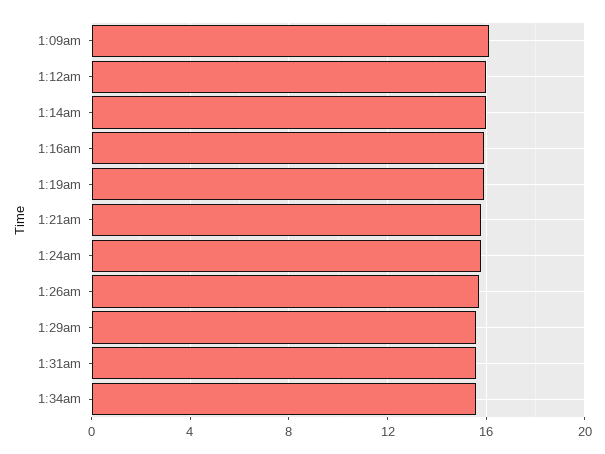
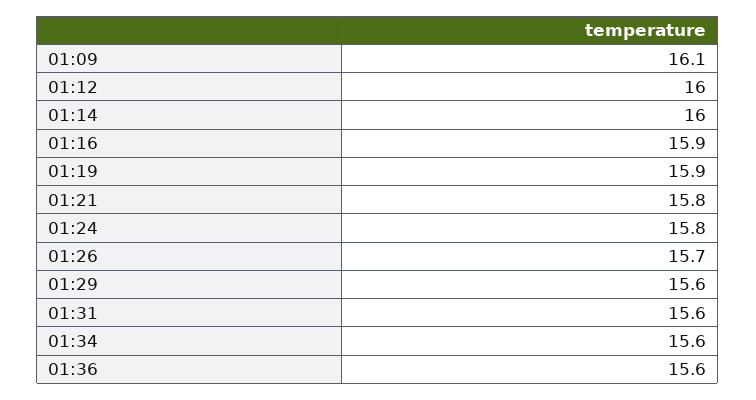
01:36: none -> 15.6

